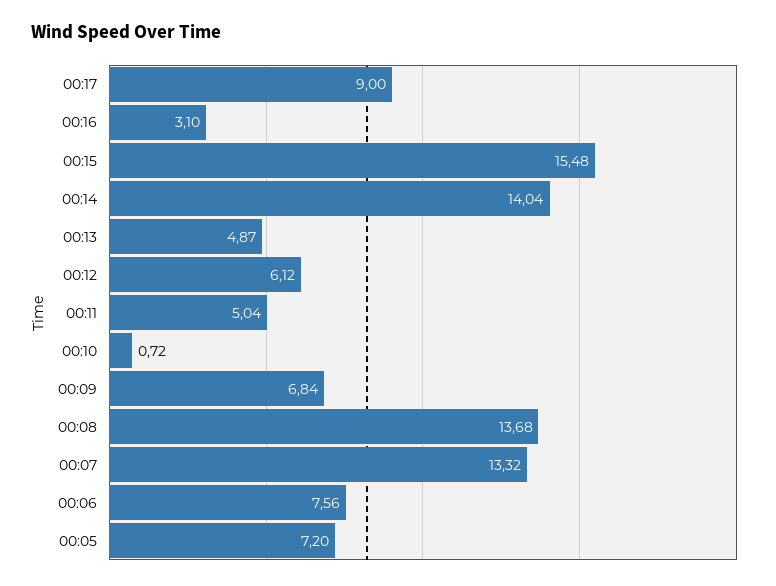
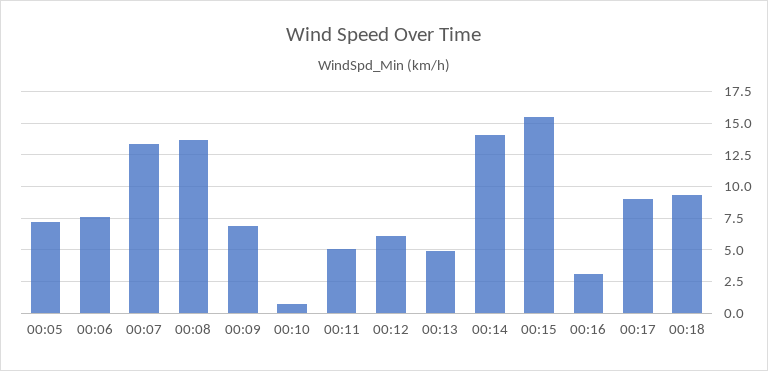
00:18: none -> 9.5

